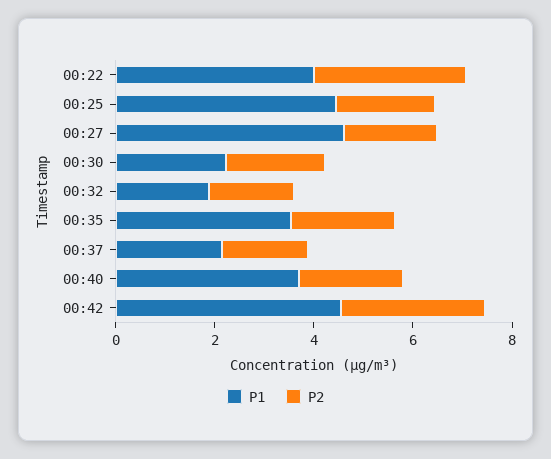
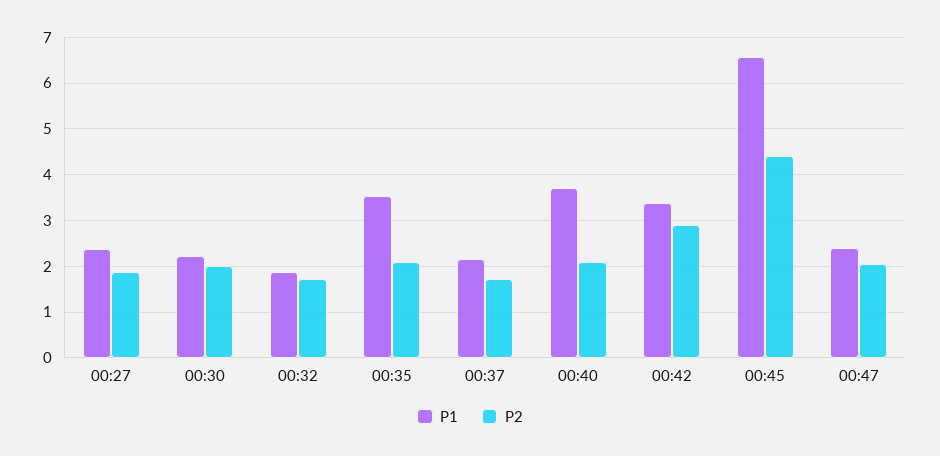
P1, 00:22: 4 -> none
P2, 00:22: 3 -> none
P1, 00:25: 4.5 -> none
P2, 00:25: 2 -> none
P1, 00:27: 4.5 -> 2.4
P1, 00:42: 4.5 -> 3.4
P1, 00:45: none -> 6.6
P2, 00:45: none -> 4.4
P1, 00:47: none -> 2.4
P2, 00:47: none -> 2

